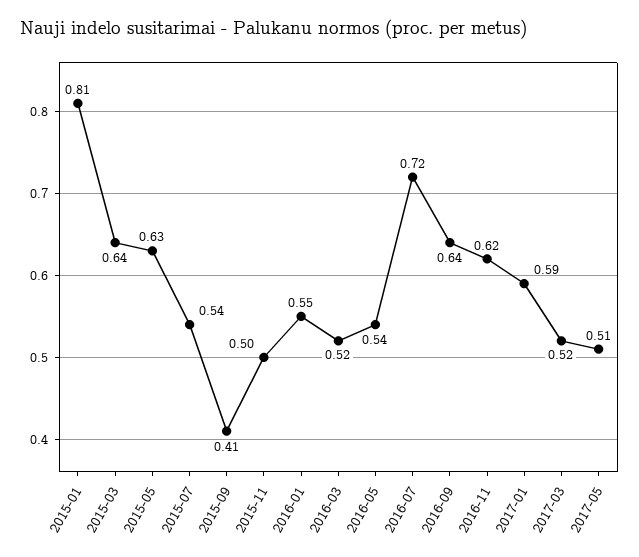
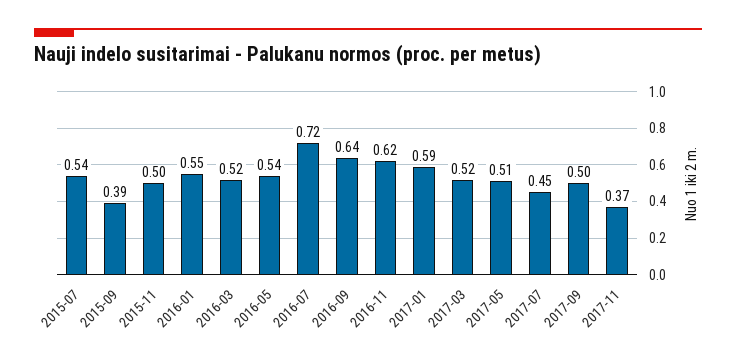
2015-01: 0.81 -> none
2015-03: 0.64 -> none
2015-05: 0.63 -> none
2015-09: 0.41 -> 0.39
2017-07: none -> 0.45
2017-09: none -> 0.5
2017-11: none -> 0.37

